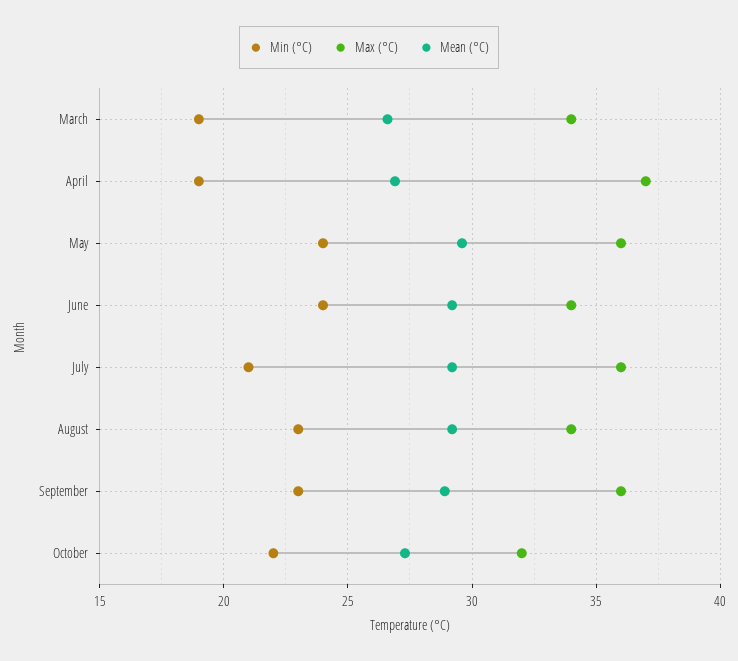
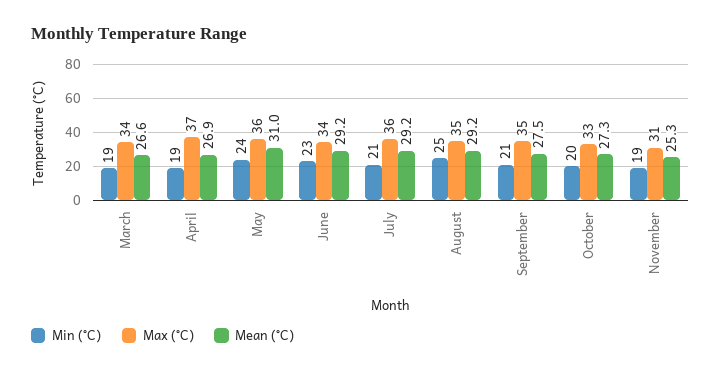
Mean (°C), May: 29.5 -> 31
Min (°C), June: 24 -> 23
Min (°C), August: 23 -> 25
Max (°C), August: 34 -> 35
Min (°C), September: 23 -> 21
Max (°C), September: 36 -> 35
Mean (°C), September: 29 -> 27.5
Min (°C), October: 22 -> 20
Max (°C), October: 32 -> 33
Min (°C), November: none -> 19
Max (°C), November: none -> 31
Mean (°C), November: none -> 25.3

